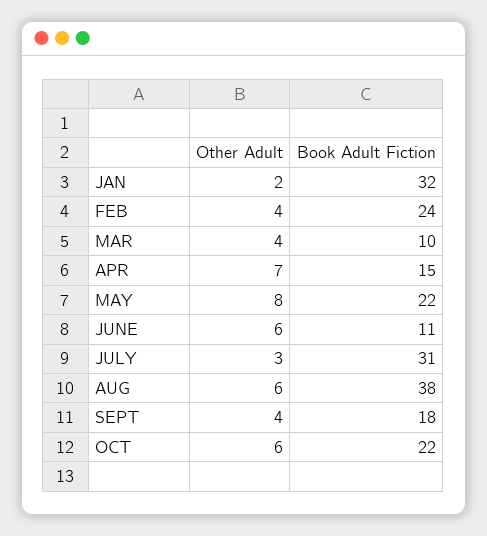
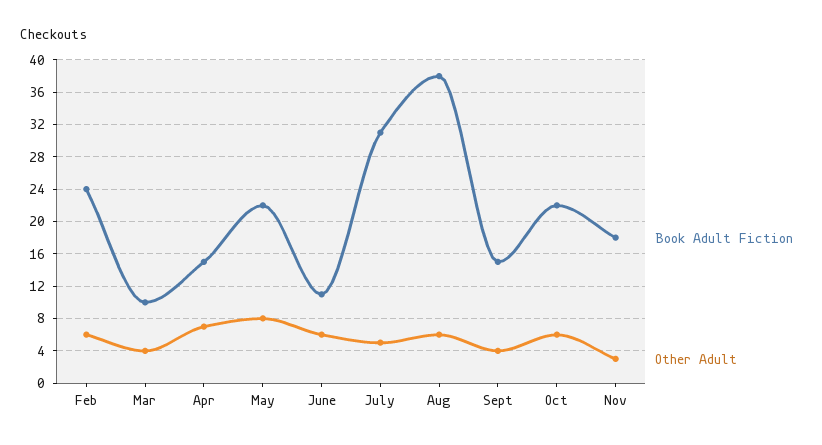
Other Adult, JAN: 2 -> none
Book Adult Fiction, JAN: 32 -> none
Other Adult, FEB: 4 -> 6
Other Adult, JULY: 3 -> 5
Book Adult Fiction, SEPT: 18 -> 15
Book Adult Fiction, Nov: none -> 18
Other Adult, Nov: none -> 3

